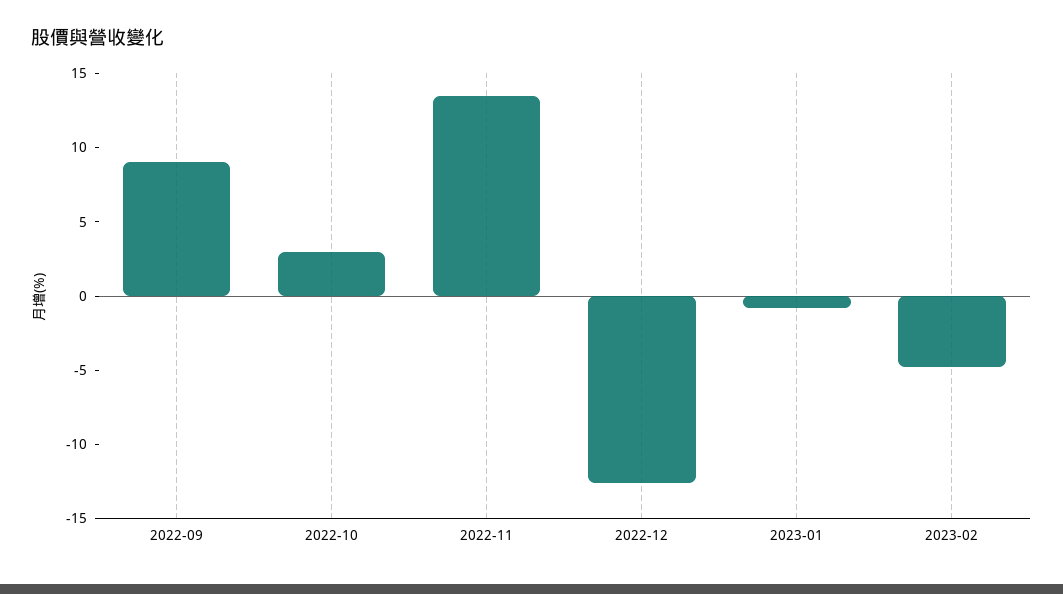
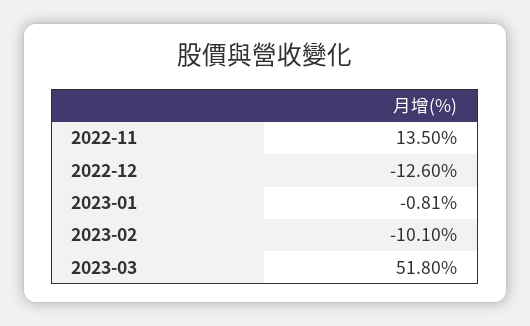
2022-09: 9 -> none
2022-10: 3 -> none
2023-02: -5 -> -10.1
2023-03: none -> 51.8

